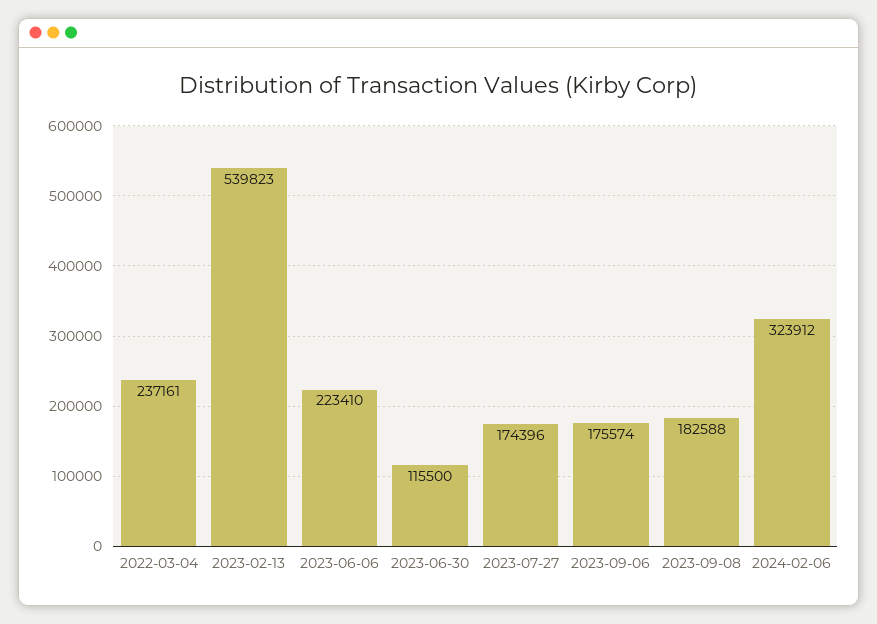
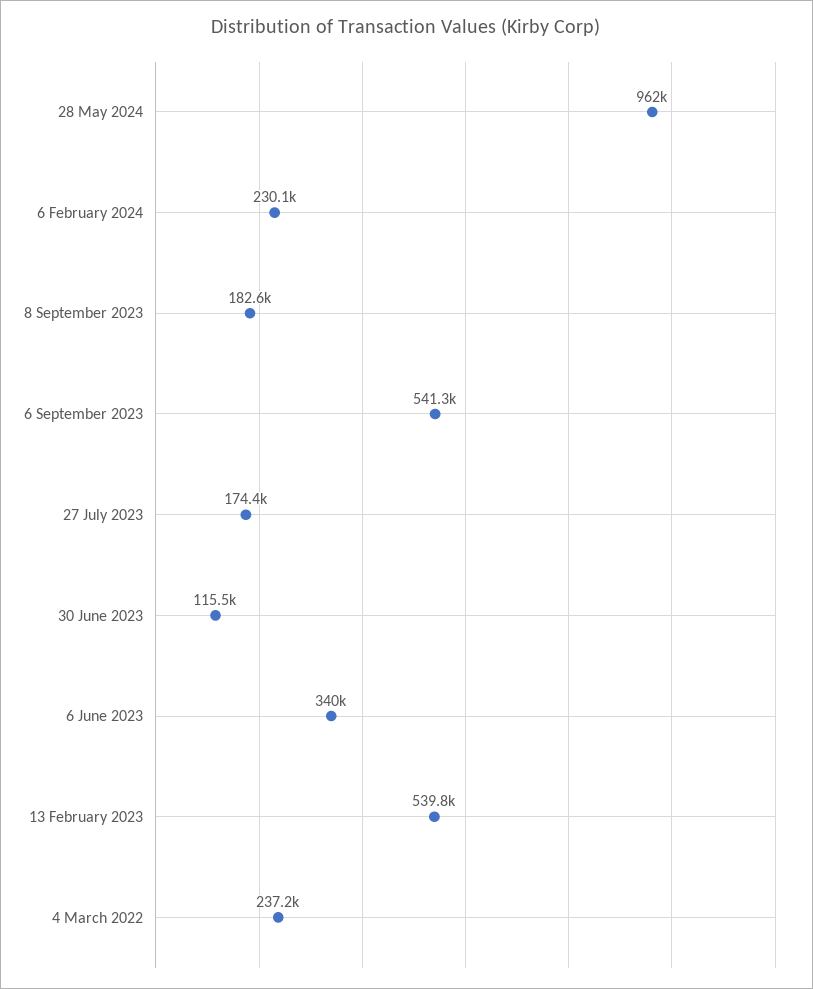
2023-06-06: 223410 -> 340000
2023-09-06: 175574 -> 541300
2024-02-06: 323912 -> 230100
28 May 2024: none -> 962000

